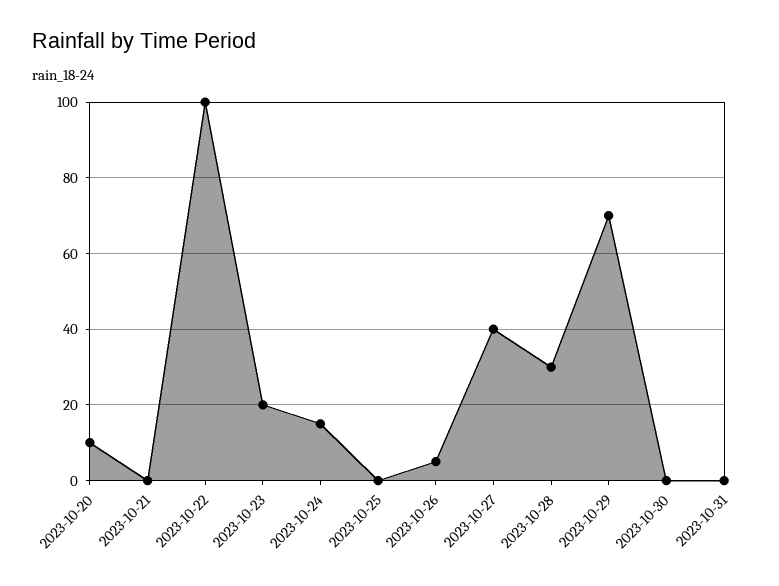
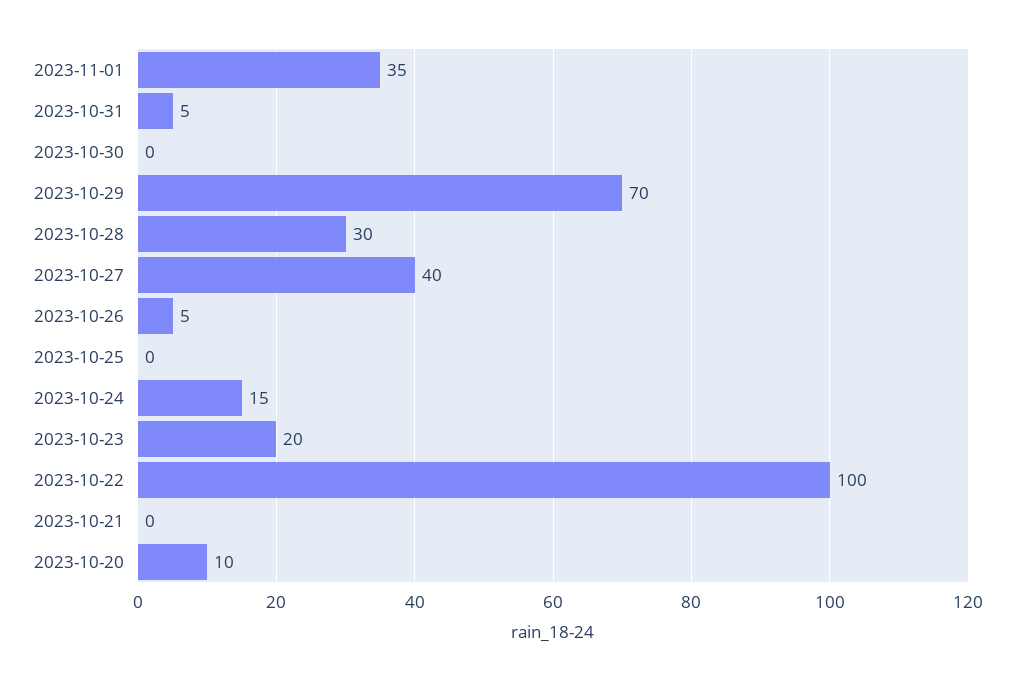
2023-10-31: 0 -> 5
2023-11-01: none -> 35

